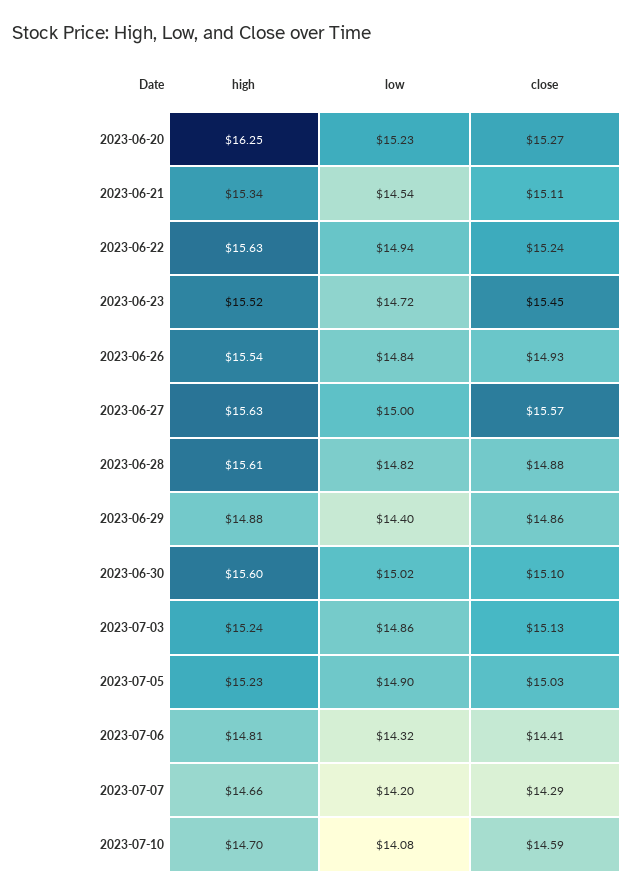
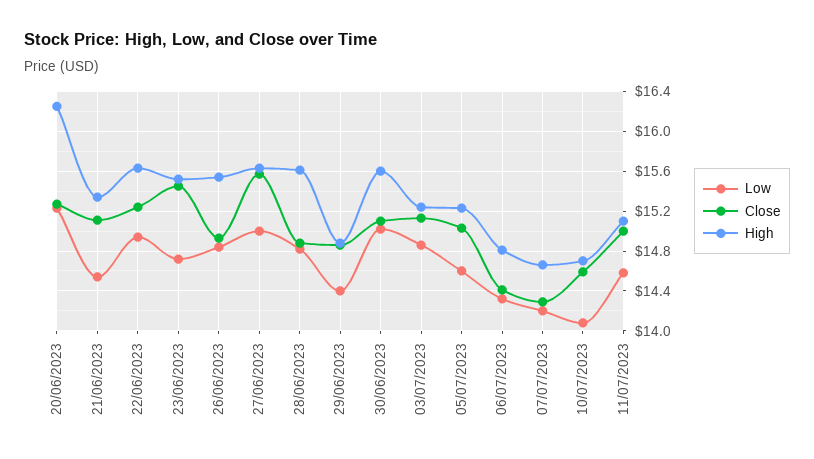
low, 2023-07-05: 14.9 -> 14.6
low, 11/07/2023: none -> 14.6
close, 11/07/2023: none -> 15
high, 11/07/2023: none -> 15.1

